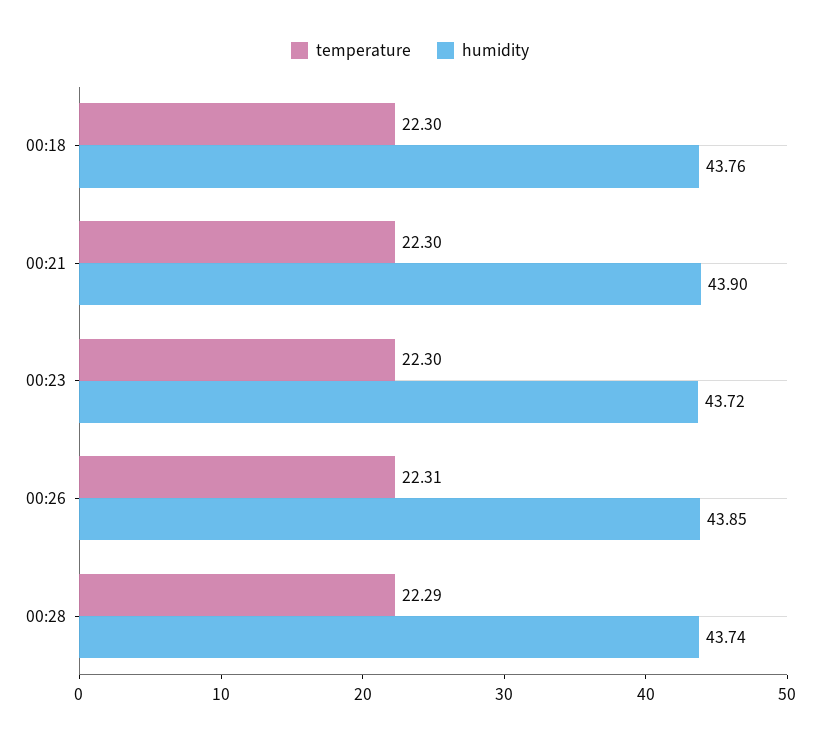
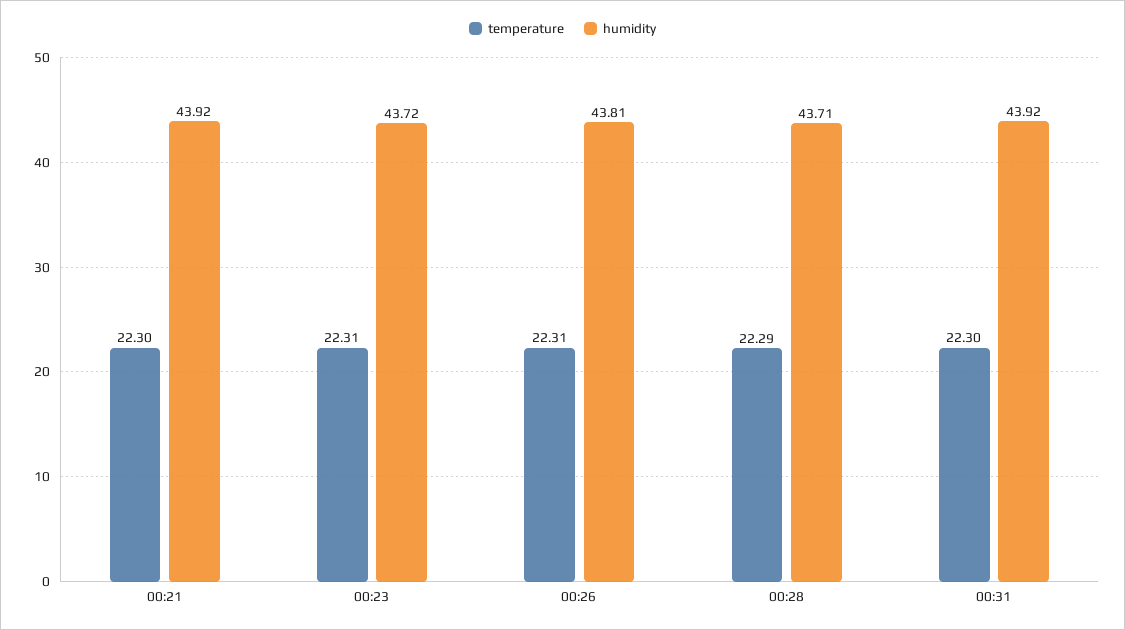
temperature, 00:18: 22.3 -> none
humidity, 00:18: 43.76 -> none
humidity, 00:21: 43.9 -> 43.92
temperature, 00:23: 22.3 -> 22.31
humidity, 00:26: 43.85 -> 43.81
humidity, 00:28: 43.74 -> 43.71
temperature, 00:31: none -> 22.3
humidity, 00:31: none -> 43.92

